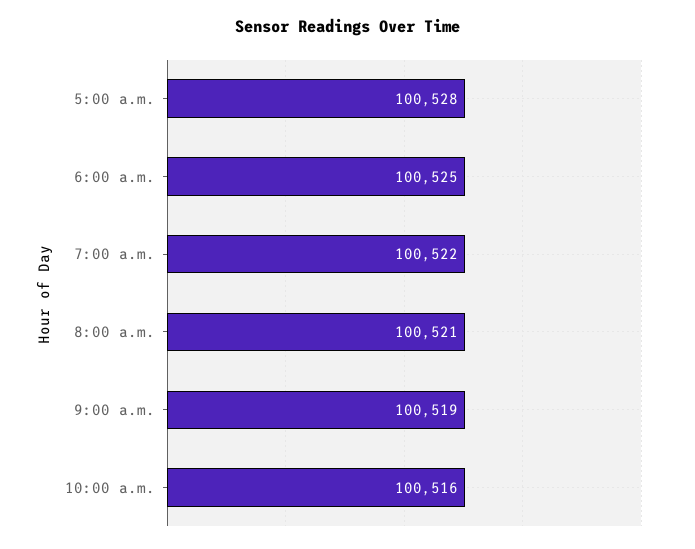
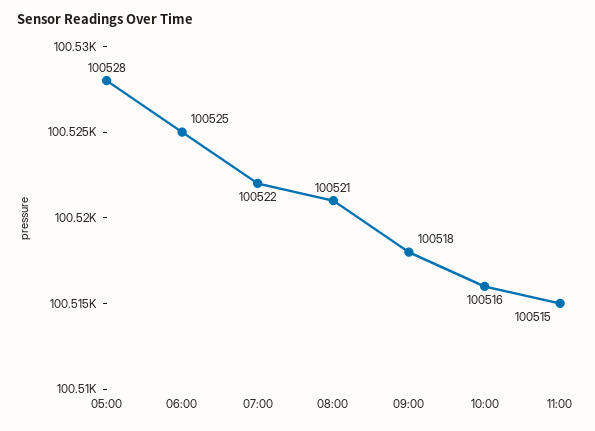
9:00 a.m.: 100519 -> 100518
11:00: none -> 100515

